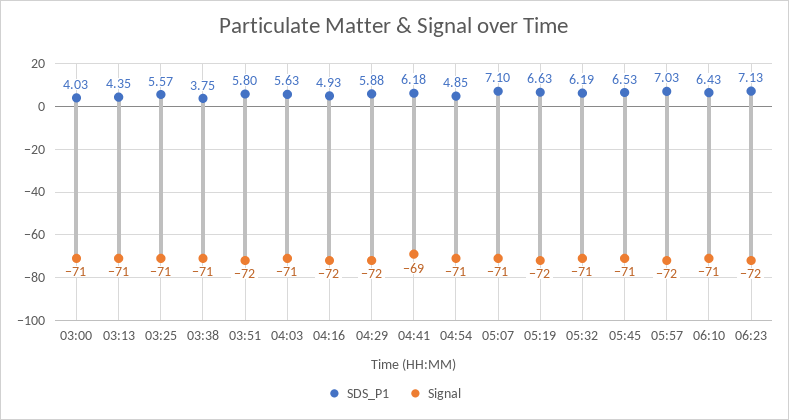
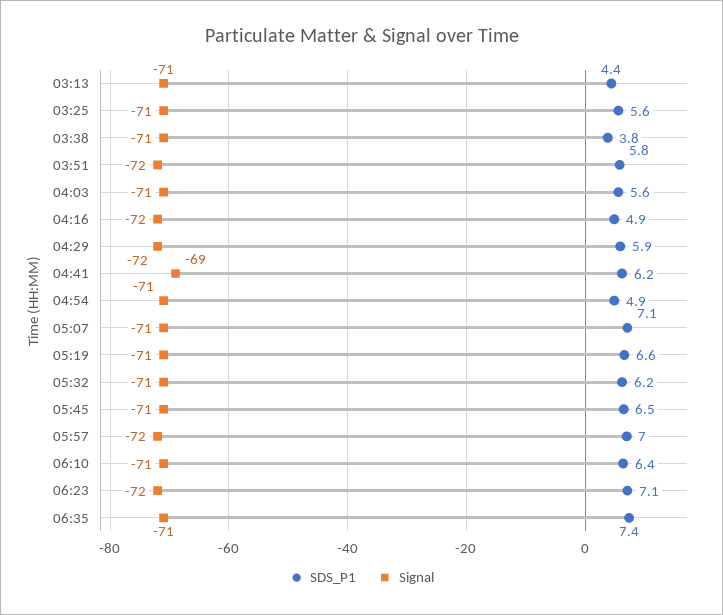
SDS_P1, 03:00: 4.03 -> none
Signal, 03:00: -71 -> none
Signal, 05:19: -72 -> -71
SDS_P1, 06:35: none -> 7.4
Signal, 06:35: none -> -71

